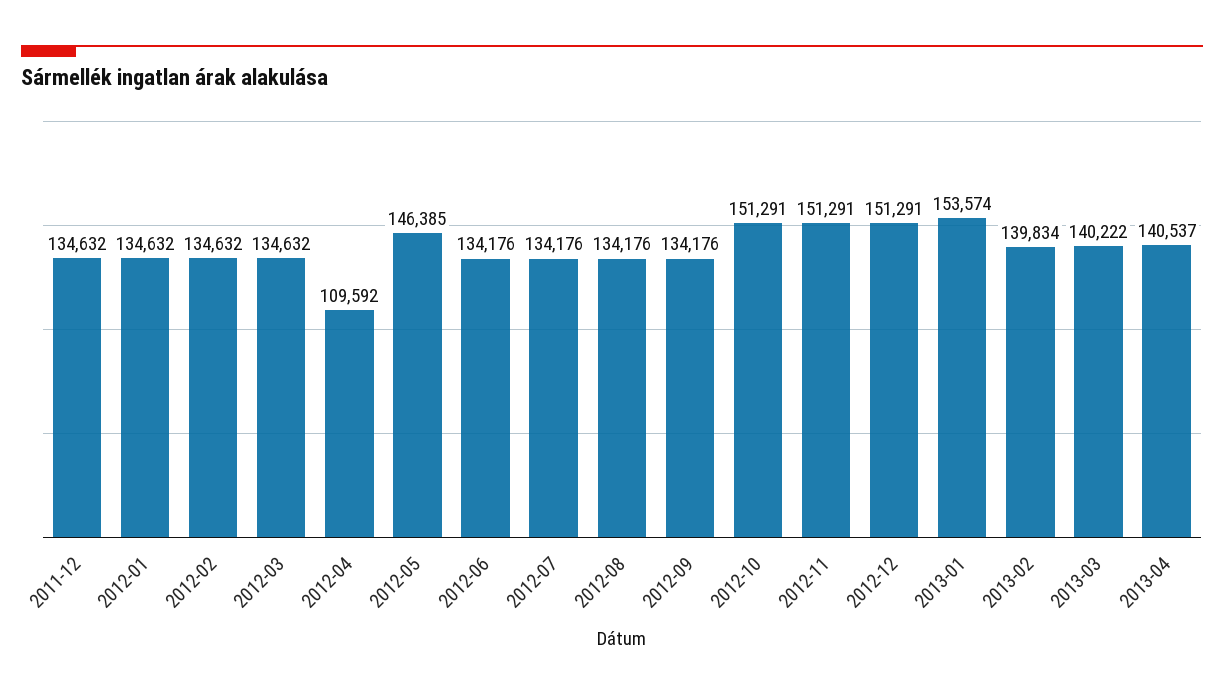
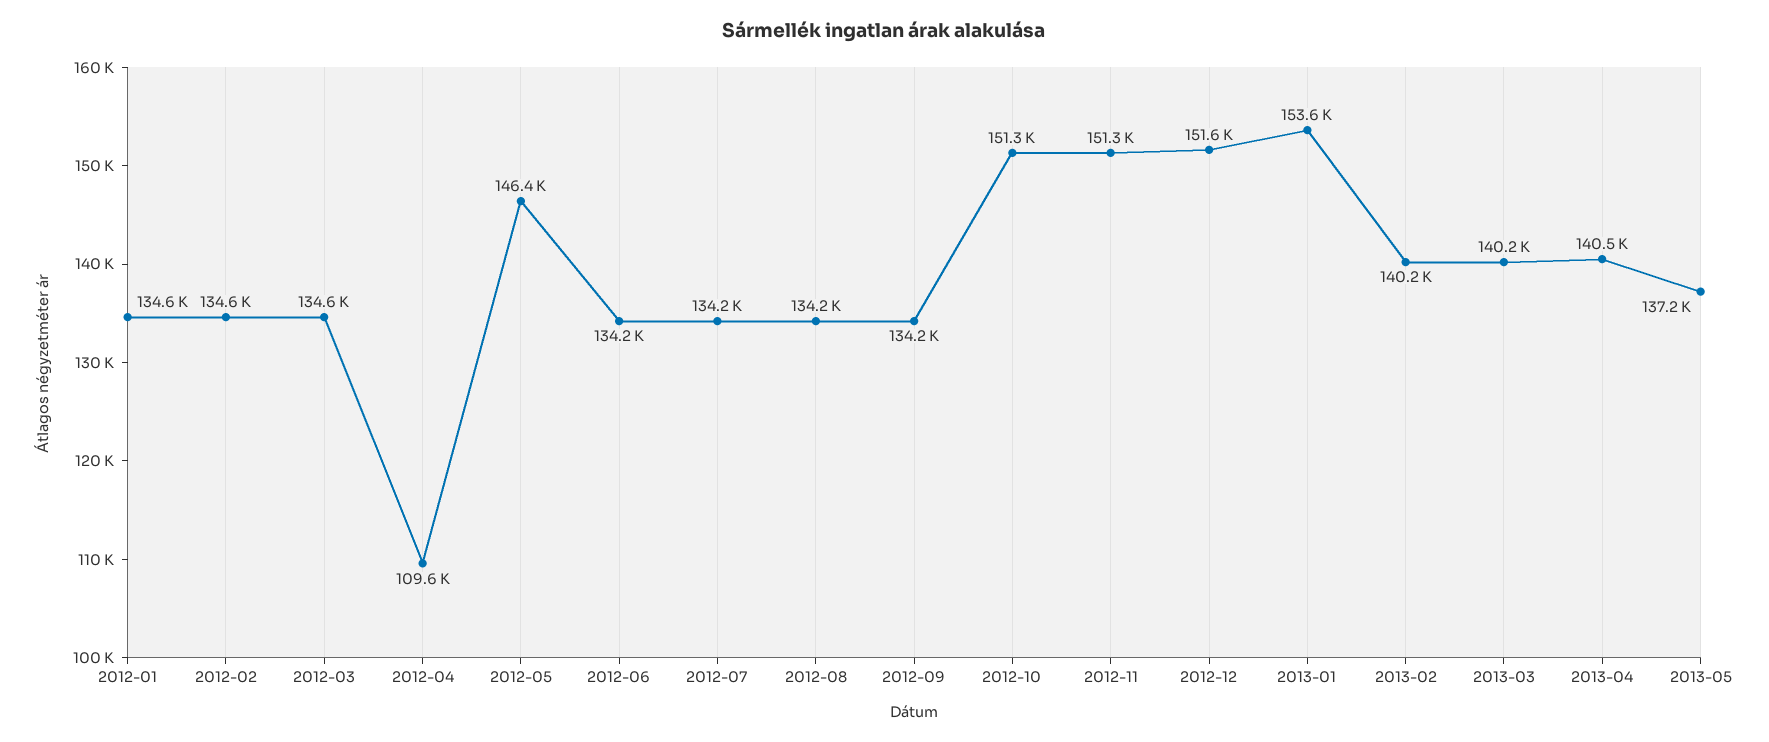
2011-12: 134632 -> none
2012-12: 151291 -> 151600
2013-02: 139834 -> 140200
2013-05: none -> 137200

